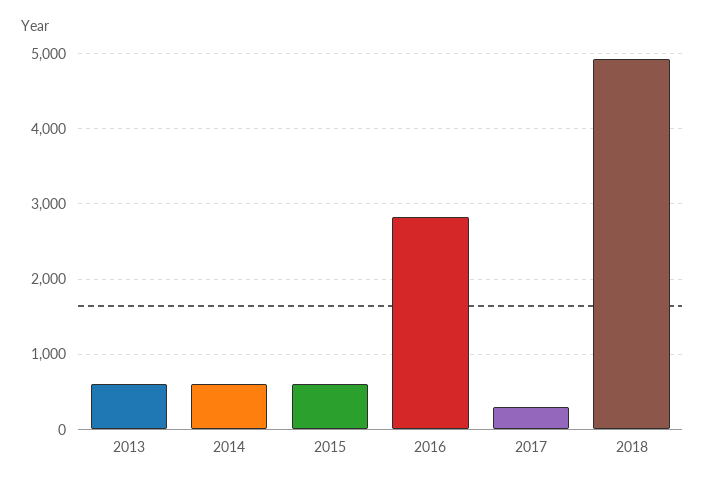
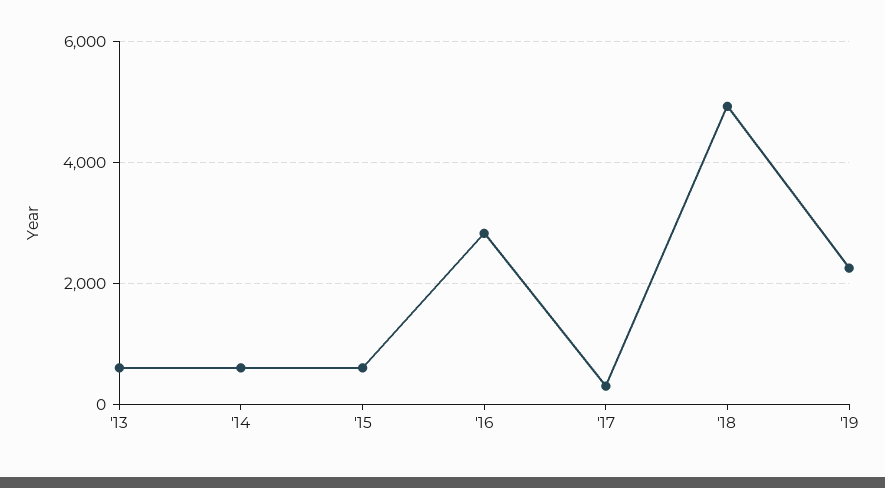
'19: none -> 2200

